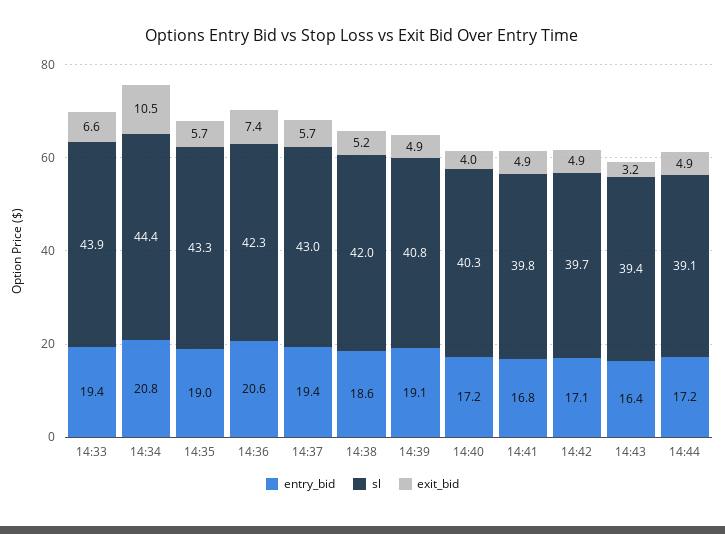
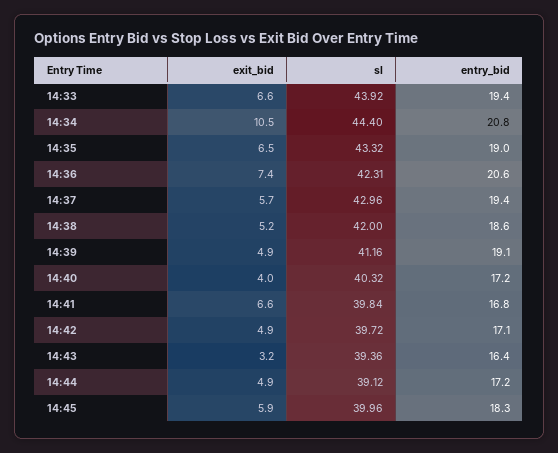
exit_bid, 14:35: 5.7 -> 6.5
sl, 14:39: 40.8 -> 41.16
exit_bid, 14:41: 4.9 -> 6.6
exit_bid, 14:45: none -> 5.9
sl, 14:45: none -> 39.96
entry_bid, 14:45: none -> 18.3

